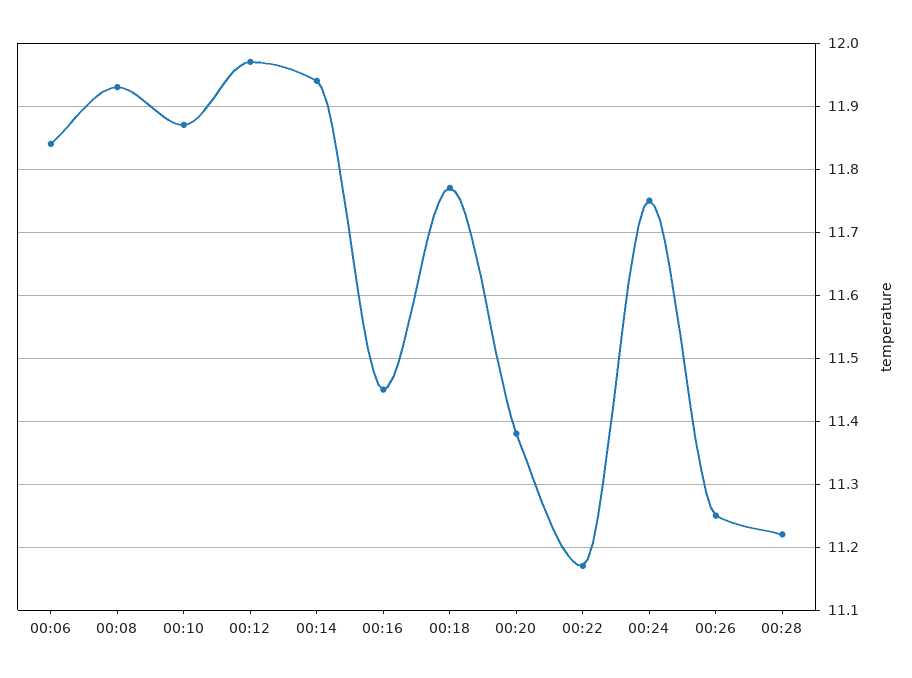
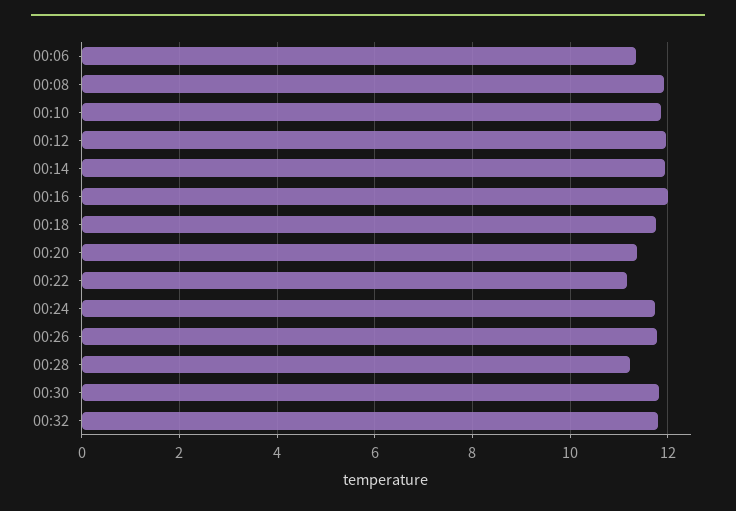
00:06: 11.84 -> 11.4
00:16: 11.45 -> 12
00:26: 11.25 -> 11.8
00:30: none -> 11.8
00:32: none -> 11.8

